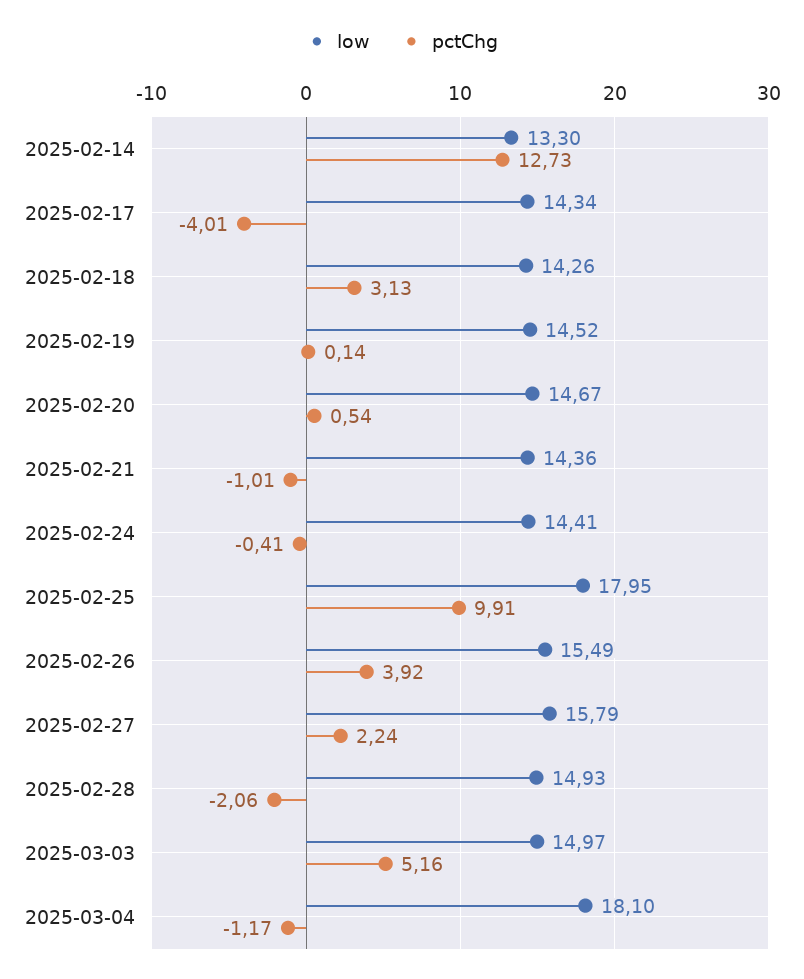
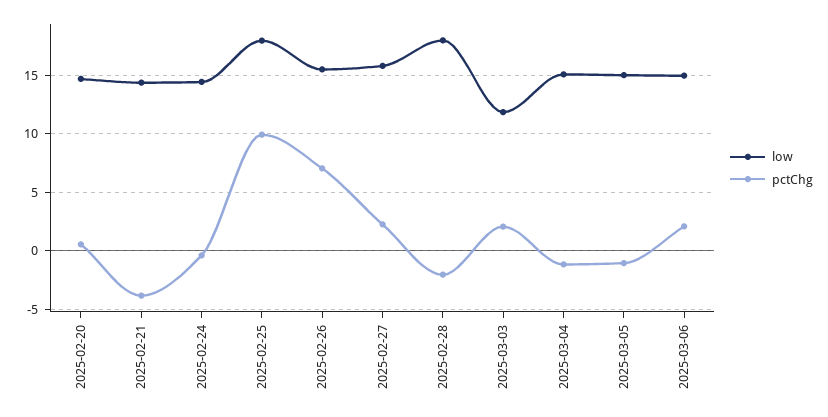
low, 2025-02-14: 13.3 -> none
pctChg, 2025-02-14: 12.73 -> none
low, 2025-02-17: 14.34 -> none
pctChg, 2025-02-17: -4.01 -> none
low, 2025-02-18: 14.26 -> none
pctChg, 2025-02-18: 3.13 -> none
low, 2025-02-19: 14.52 -> none
pctChg, 2025-02-19: 0.14 -> none
pctChg, 2025-02-21: -1.01 -> -4
pctChg, 2025-02-26: 3.92 -> 7
low, 2025-02-28: 14.93 -> 18
low, 2025-03-03: 14.97 -> 12
pctChg, 2025-03-03: 5.16 -> 2
low, 2025-03-04: 18.1 -> 15
low, 2025-03-05: none -> 15
pctChg, 2025-03-05: none -> -1
low, 2025-03-06: none -> 15
pctChg, 2025-03-06: none -> 2

